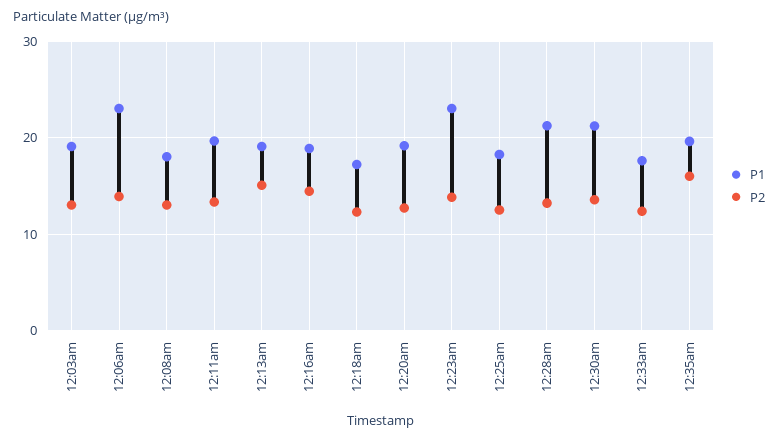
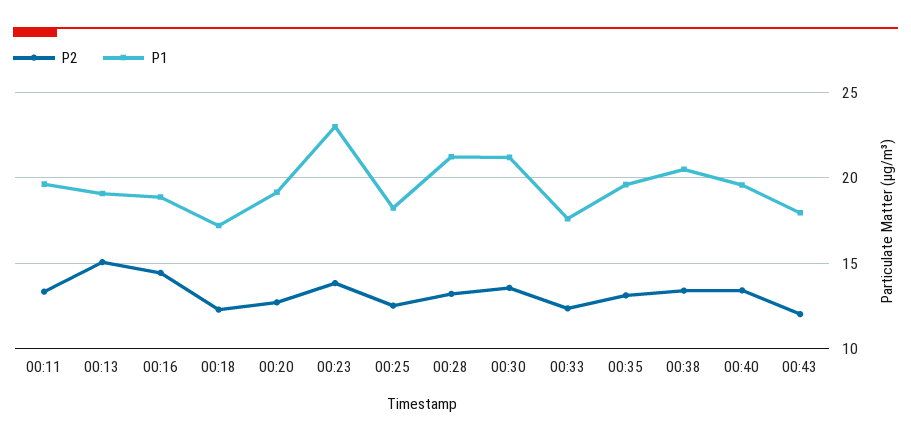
P1, 12:03am: 19 -> none
P2, 12:03am: 13 -> none
P1, 12:06am: 23 -> none
P2, 12:06am: 14 -> none
P1, 12:08am: 18 -> none
P2, 12:08am: 13 -> none
P2, 12:35am: 16 -> 13
P2, 00:38: none -> 13.5
P1, 00:38: none -> 20.5
P2, 00:40: none -> 13.5
P1, 00:40: none -> 19.5
P2, 00:43: none -> 12
P1, 00:43: none -> 18

